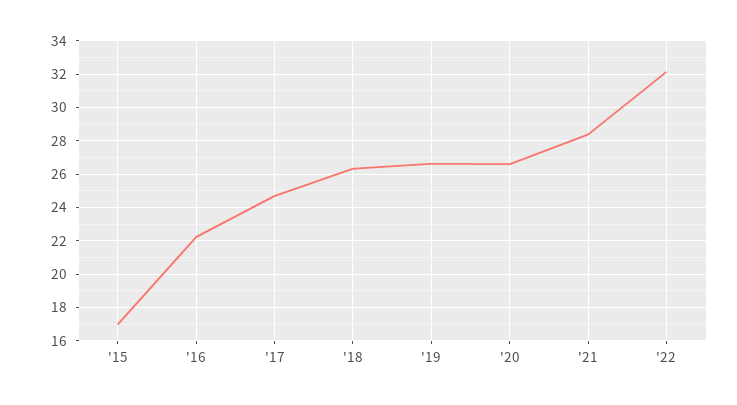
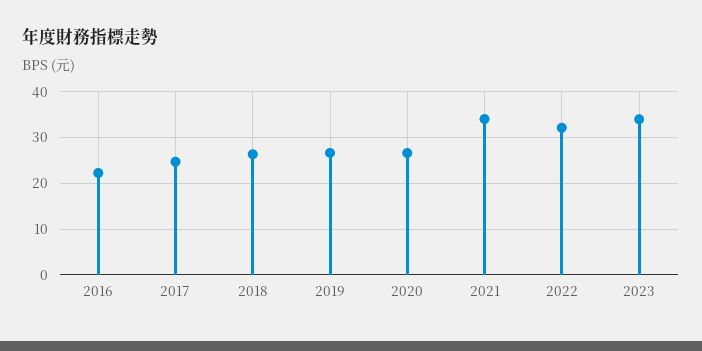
'15: 17 -> none
'21: 28.5 -> 34
2023: none -> 34

